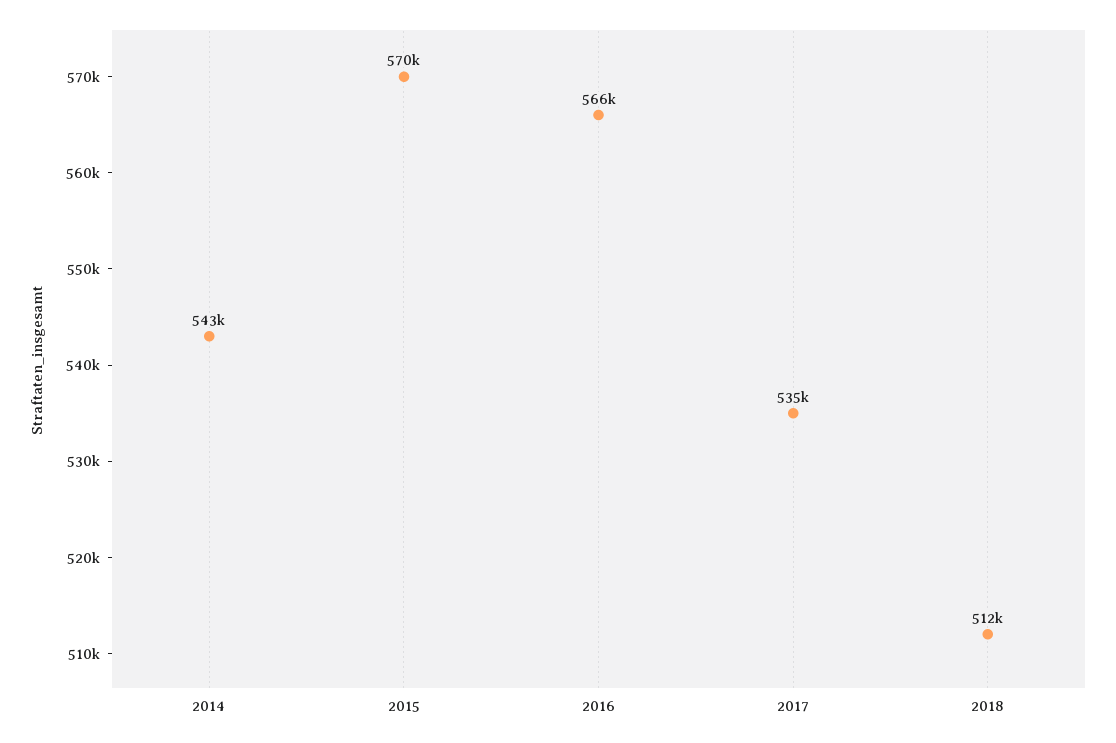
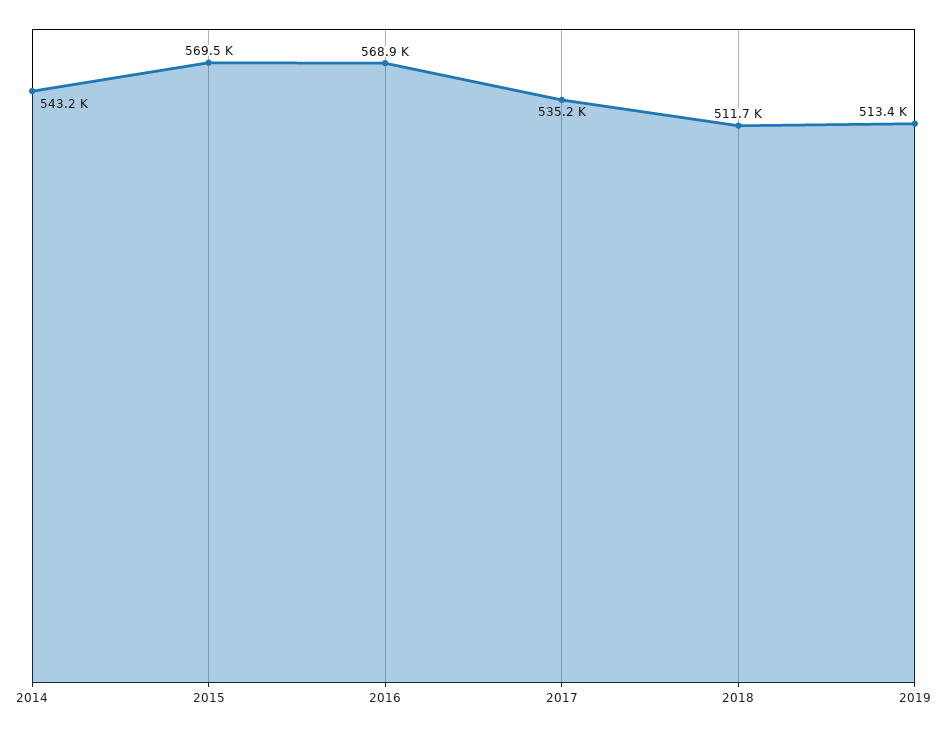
2016: 566000 -> 568900
2019: none -> 513400

